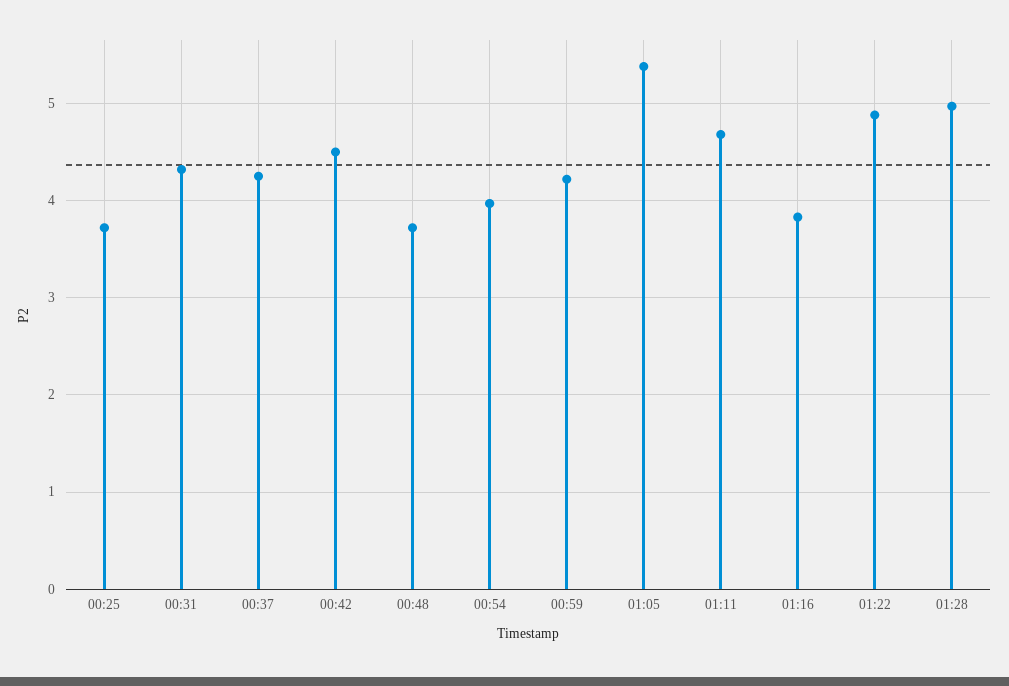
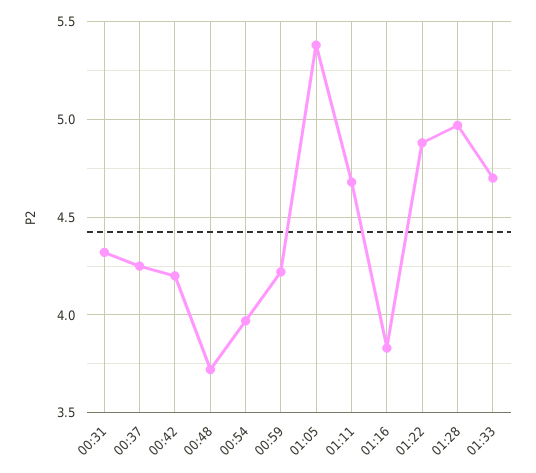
00:25: 3.7 -> none
00:42: 4.5 -> 4.2
01:33: none -> 4.7

